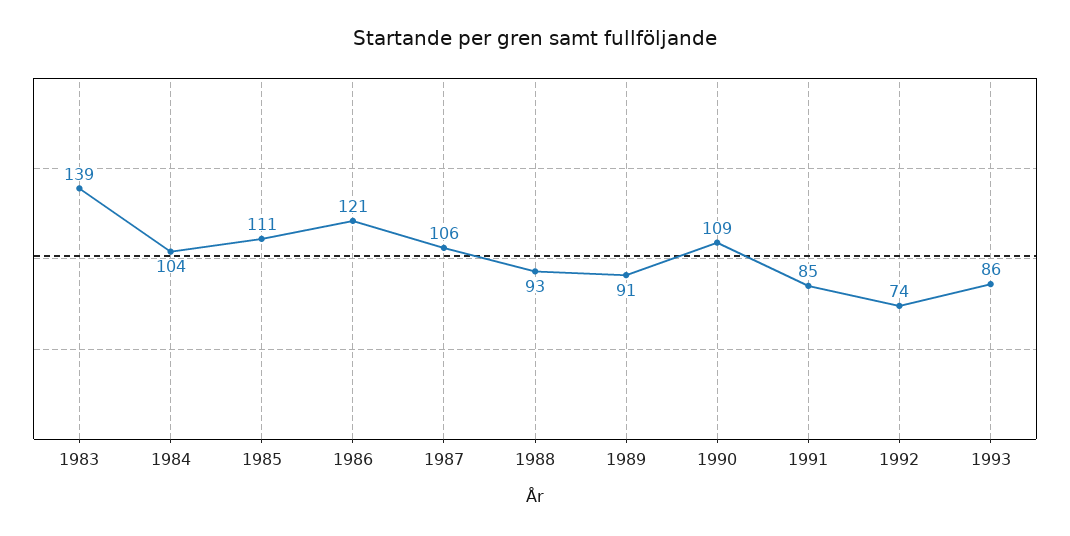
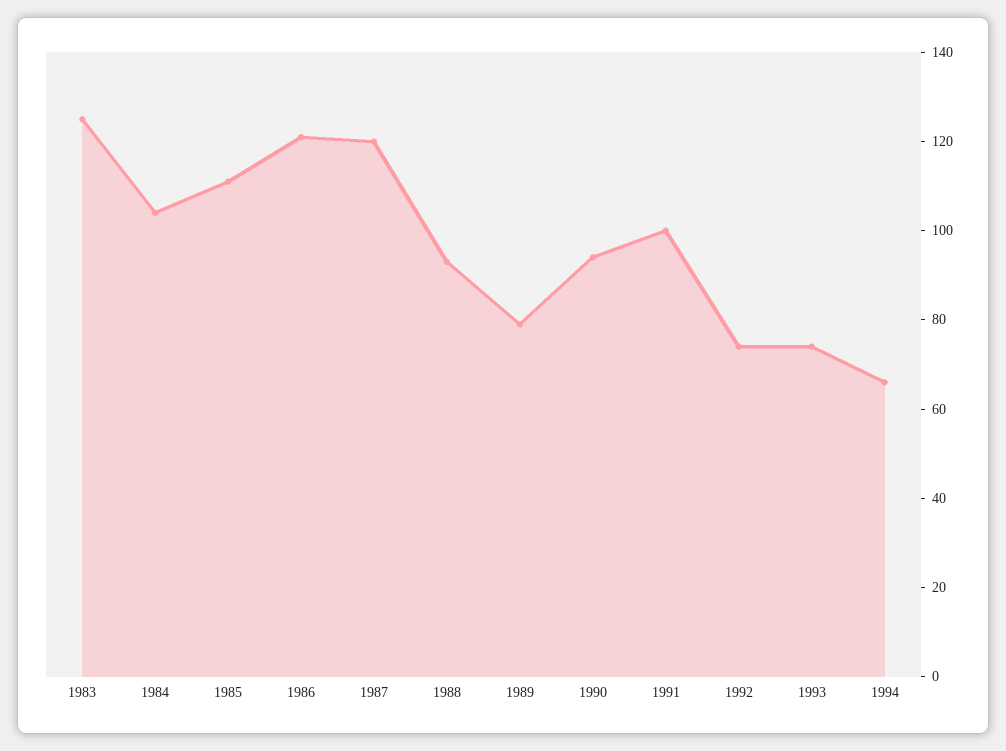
1983: 139 -> 125
1987: 106 -> 120
1989: 91 -> 80
1990: 109 -> 95
1991: 85 -> 100
1993: 86 -> 75
1994: none -> 65

